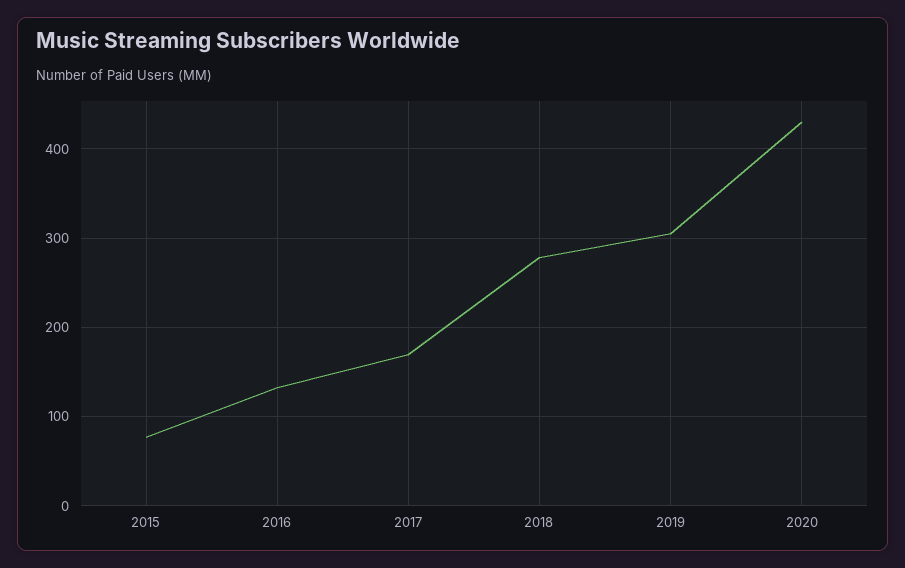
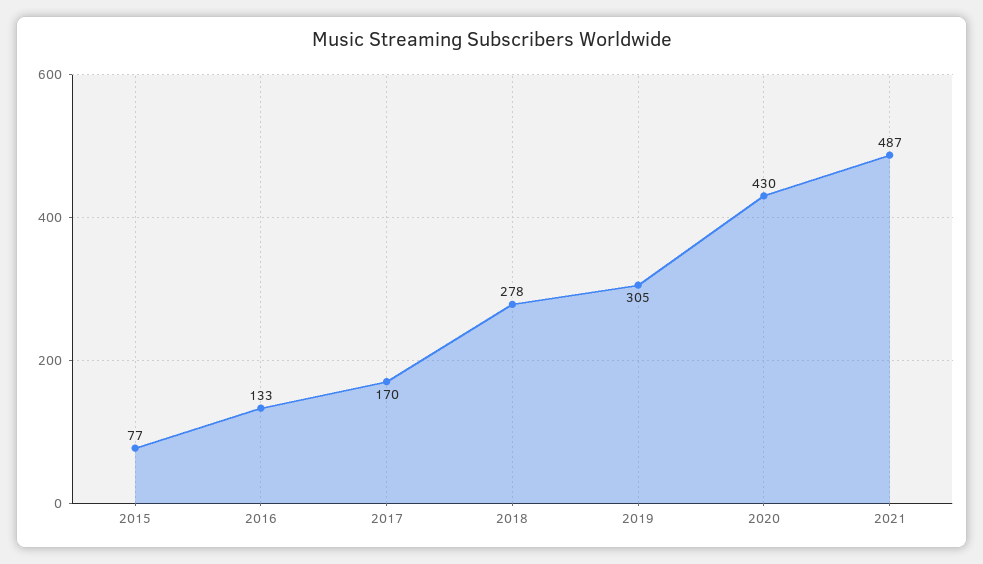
2021: none -> 487

